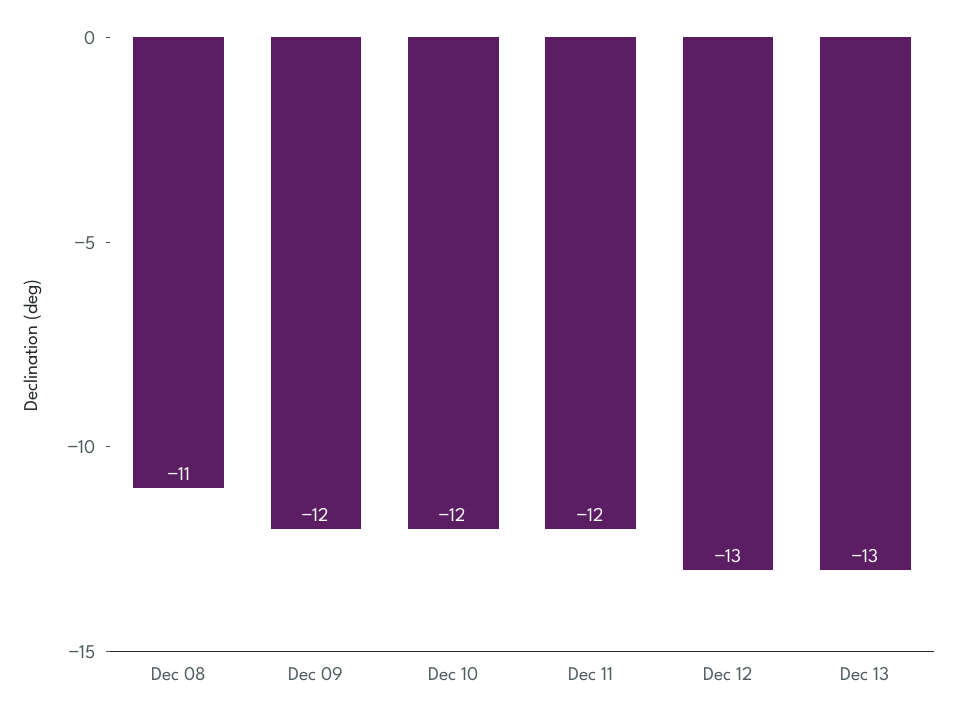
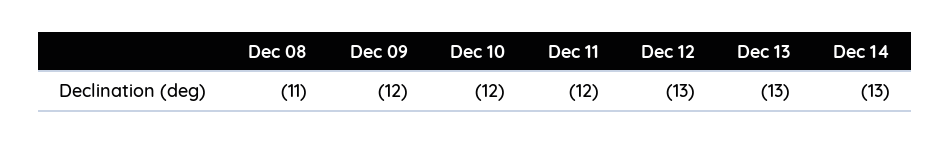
Dec 14: none -> -13

